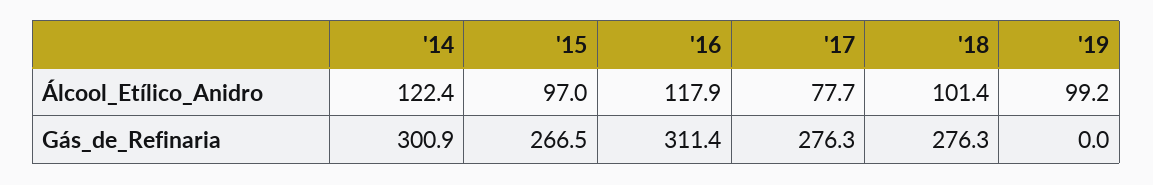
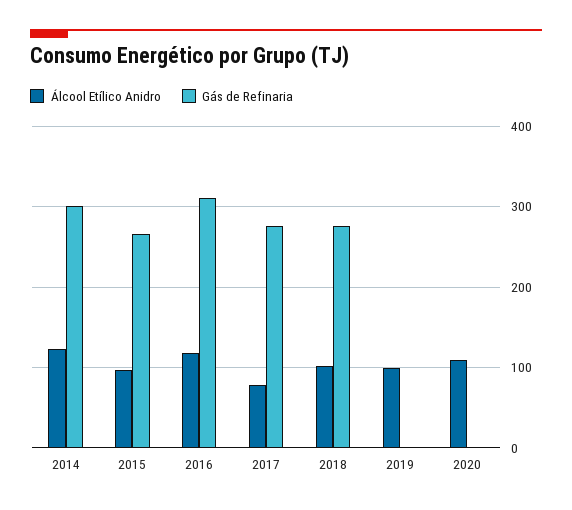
Álcool_Etílico_Anidro, 2020: none -> 110
Gás_de_Refinaria, 2020: none -> 0

